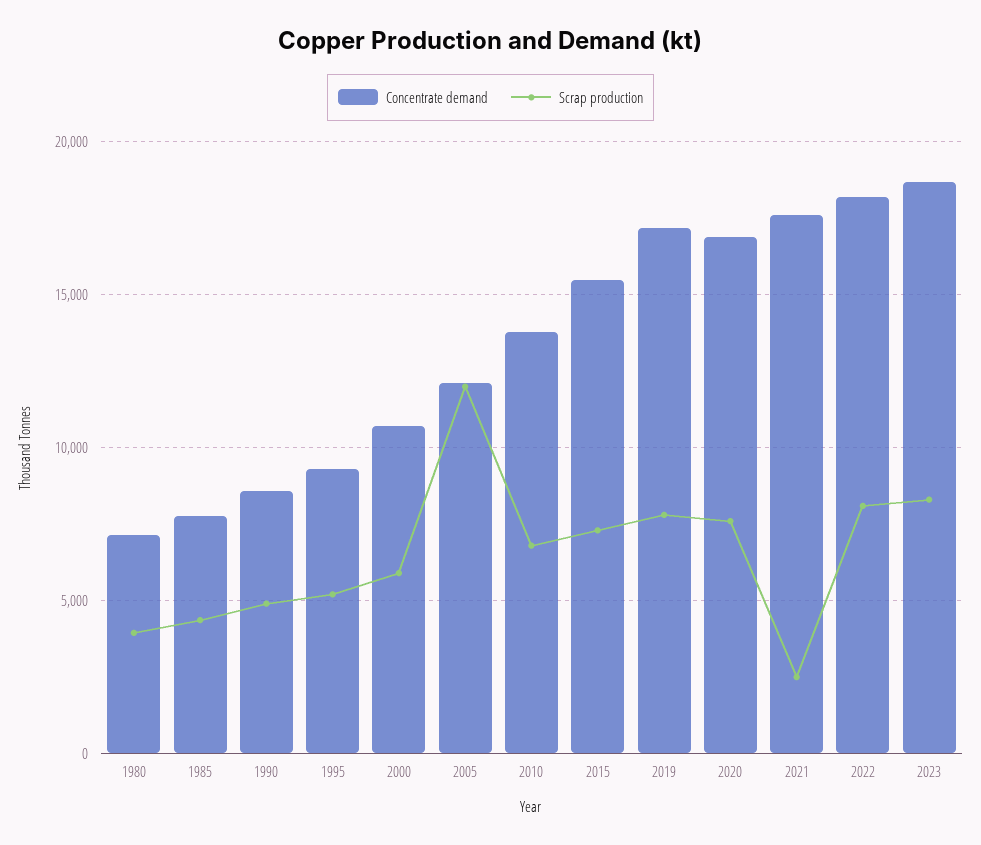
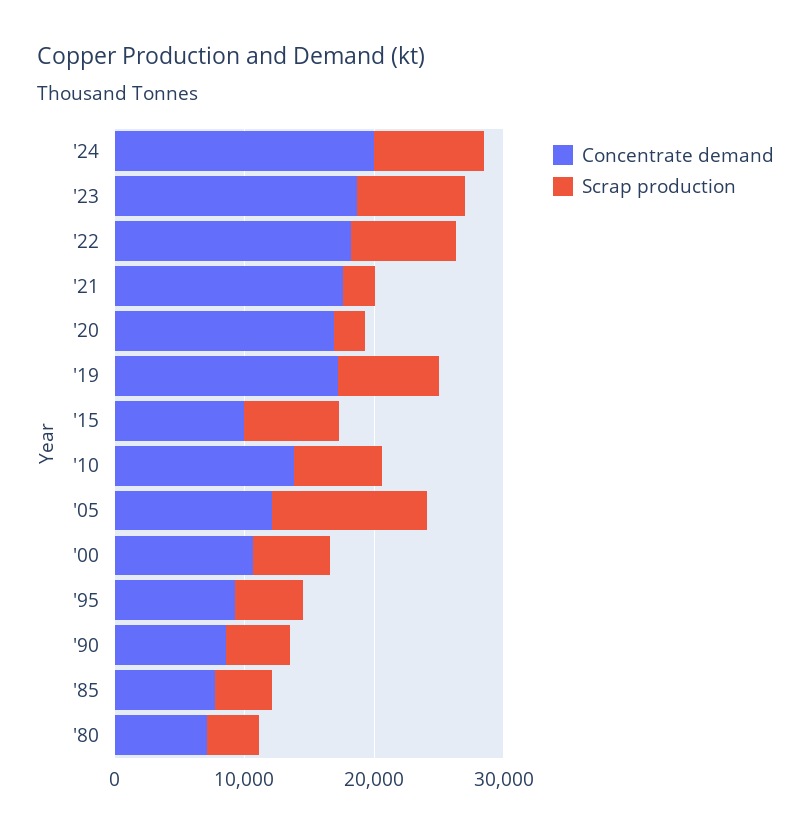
Concentrate demand, 2015: 15500 -> 10000
Scrap production, 2020: 7500 -> 2000
Concentrate demand, '24: none -> 20000
Scrap production, '24: none -> 8000

